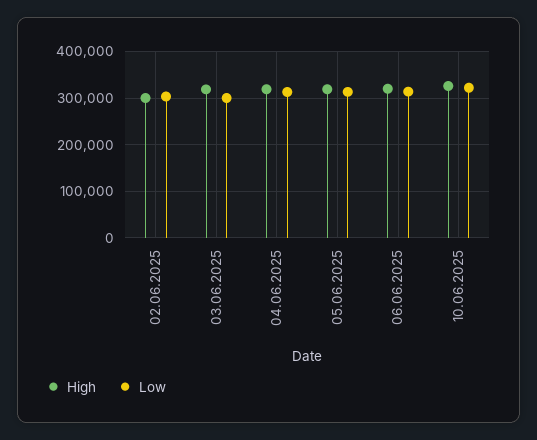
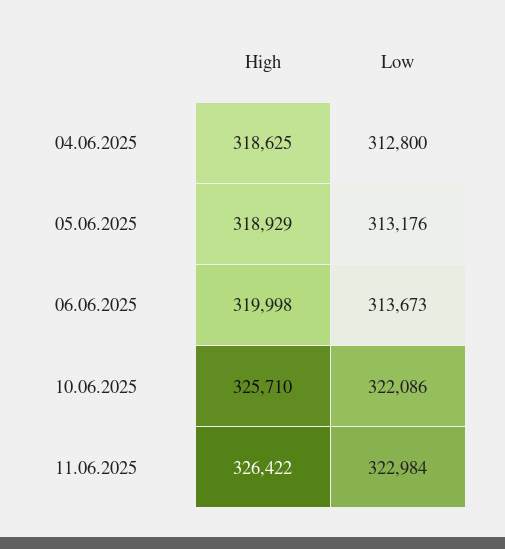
High, 02.06.2025: 300000 -> none
Low, 02.06.2025: 300000 -> none
High, 03.06.2025: 320000 -> none
Low, 03.06.2025: 300000 -> none
High, 11.06.2025: none -> 326422
Low, 11.06.2025: none -> 322984

